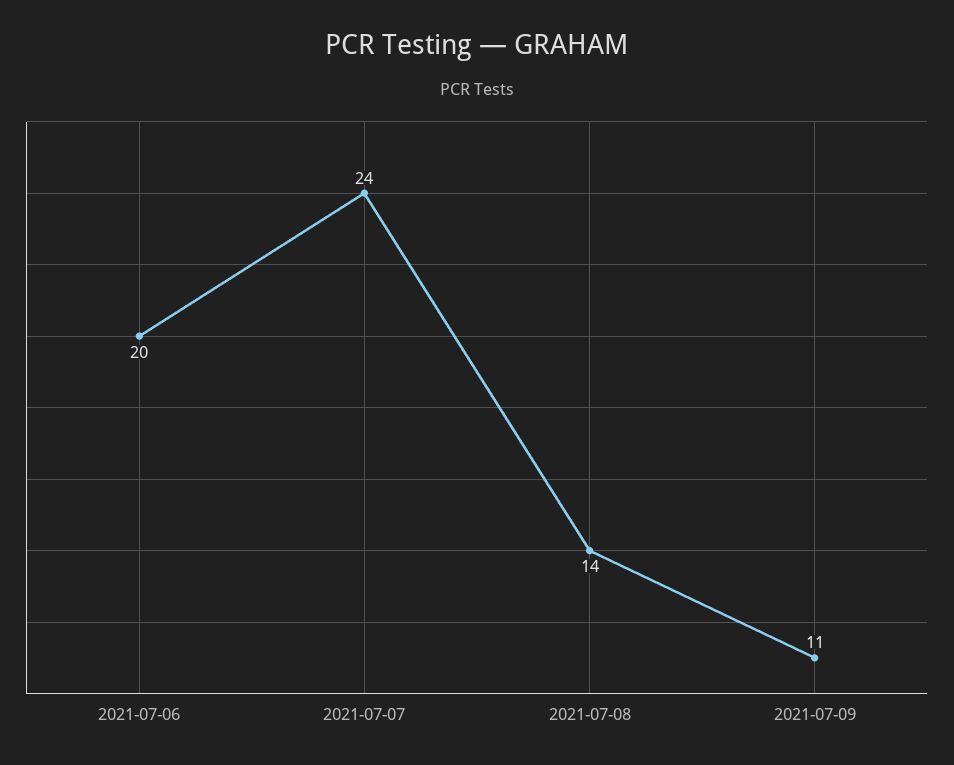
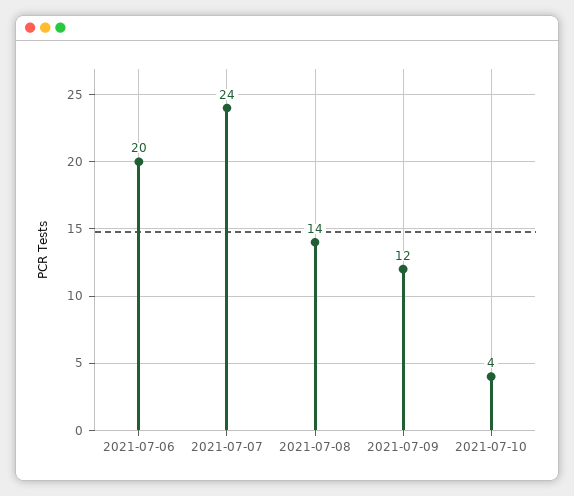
2021-07-09: 11 -> 12
2021-07-10: none -> 4

